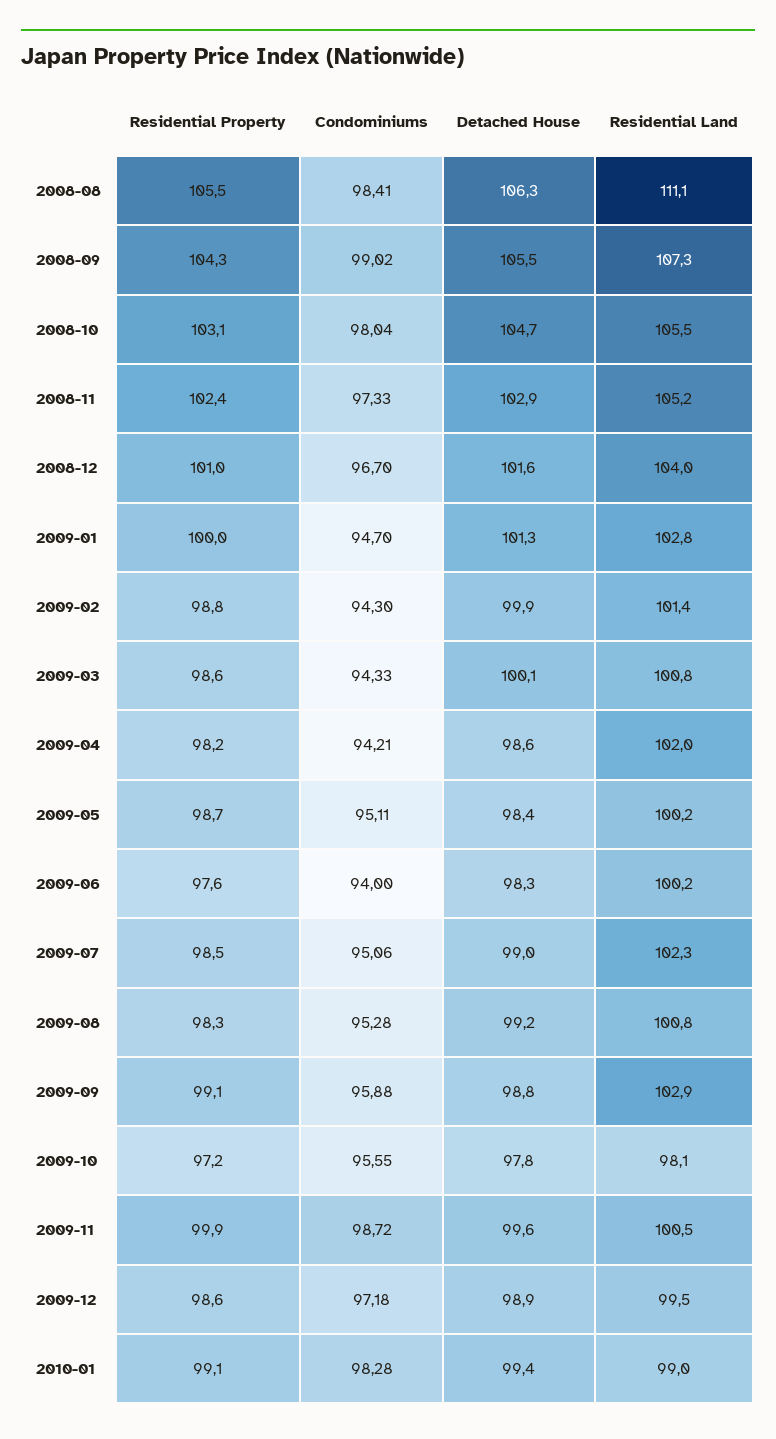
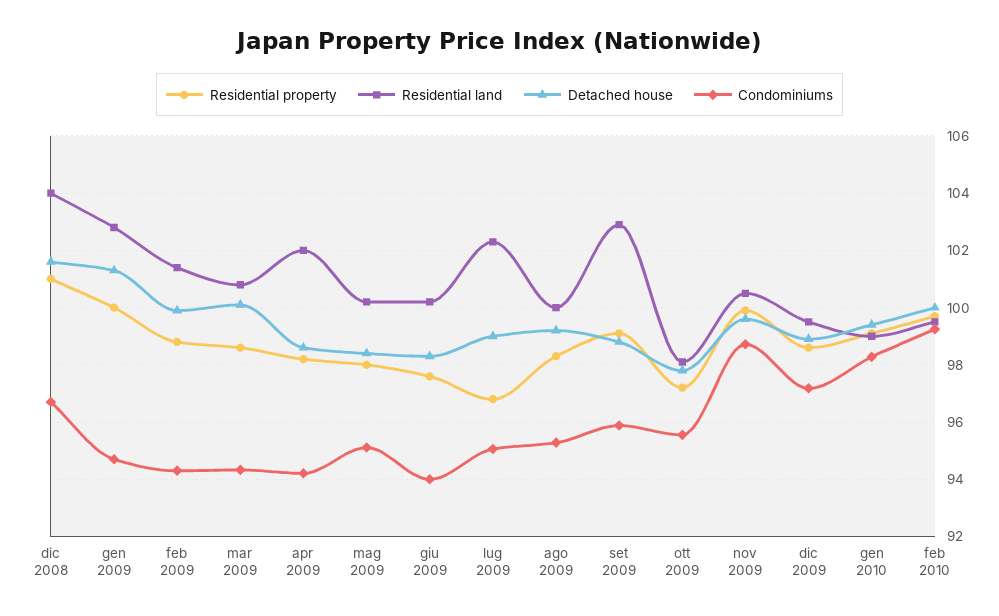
Residential Property, 2008-08: 105.5 -> none
Condominiums, 2008-08: 98.41 -> none
Detached House, 2008-08: 106.3 -> none
Residential Land, 2008-08: 111.1 -> none
Residential Property, 2008-09: 104.3 -> none
Condominiums, 2008-09: 99.02 -> none
Detached House, 2008-09: 105.5 -> none
Residential Land, 2008-09: 107.3 -> none
Residential Property, 2008-10: 103.1 -> none
Condominiums, 2008-10: 98.04 -> none
Detached House, 2008-10: 104.7 -> none
Residential Land, 2008-10: 105.5 -> none
Residential Property, 2008-11: 102.4 -> none
Condominiums, 2008-11: 97.33 -> none
Detached House, 2008-11: 102.9 -> none
Residential Land, 2008-11: 105.2 -> none
Residential Property, 2009-05: 98.7 -> 98
Residential Property, 2009-07: 98.5 -> 96.75
Residential Land, 2009-08: 100.8 -> 100
Residential Property, feb 2010: none -> 99.75
Residential Land, feb 2010: none -> 99.5
Detached House, feb 2010: none -> 100
Condominiums, feb 2010: none -> 99.25

